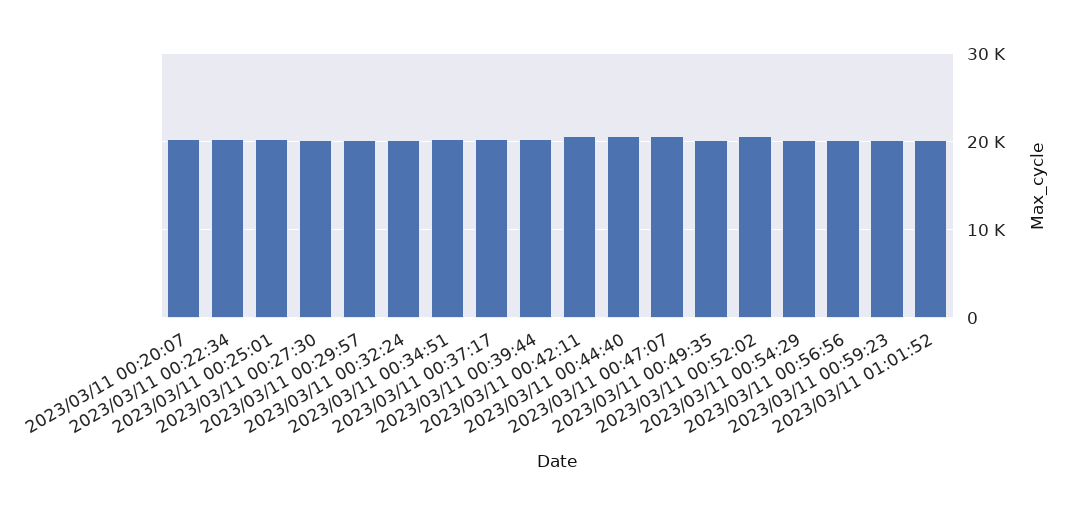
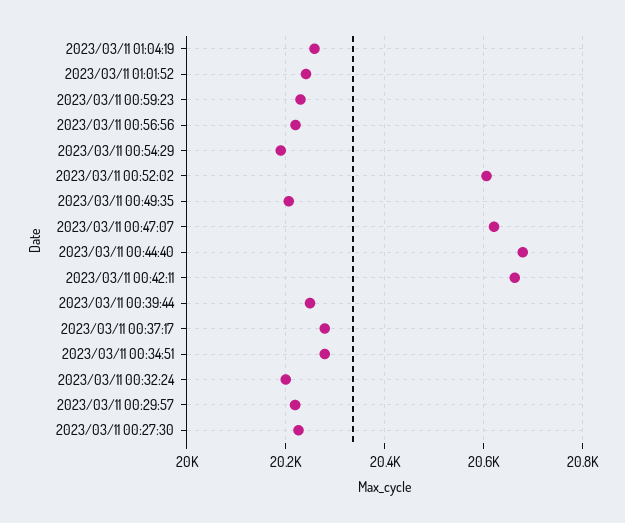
2023/03/11 00:20:07: 20000 -> none
2023/03/11 00:22:34: 20000 -> none
2023/03/11 00:25:01: 20000 -> none
2023/03/11 01:04:19: none -> 20260

